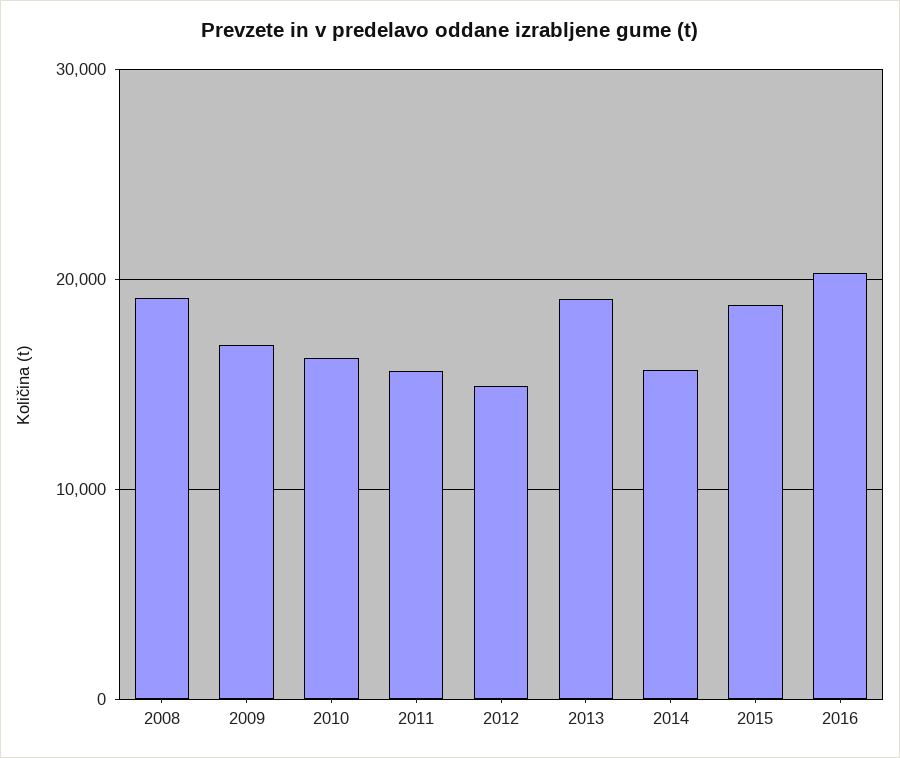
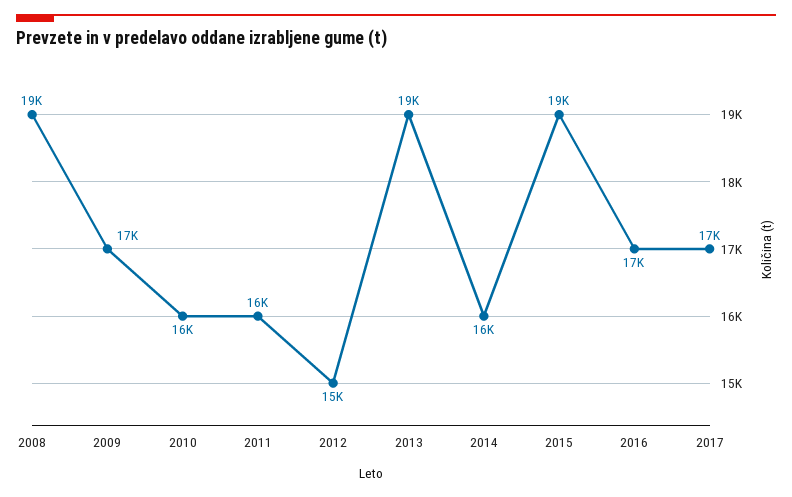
2016: 20000 -> 17000
2017: none -> 17000

